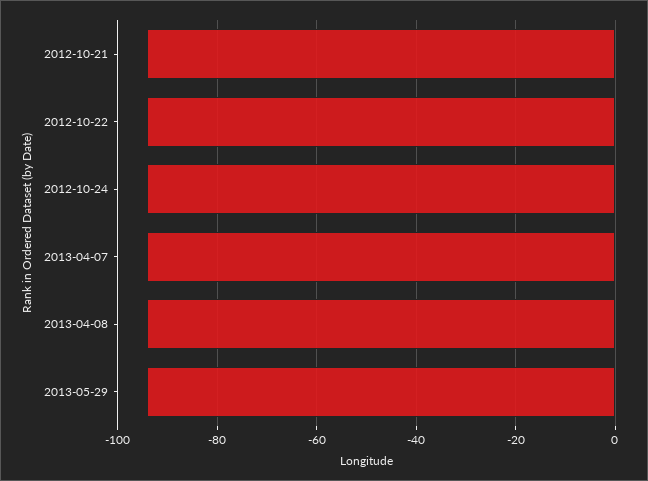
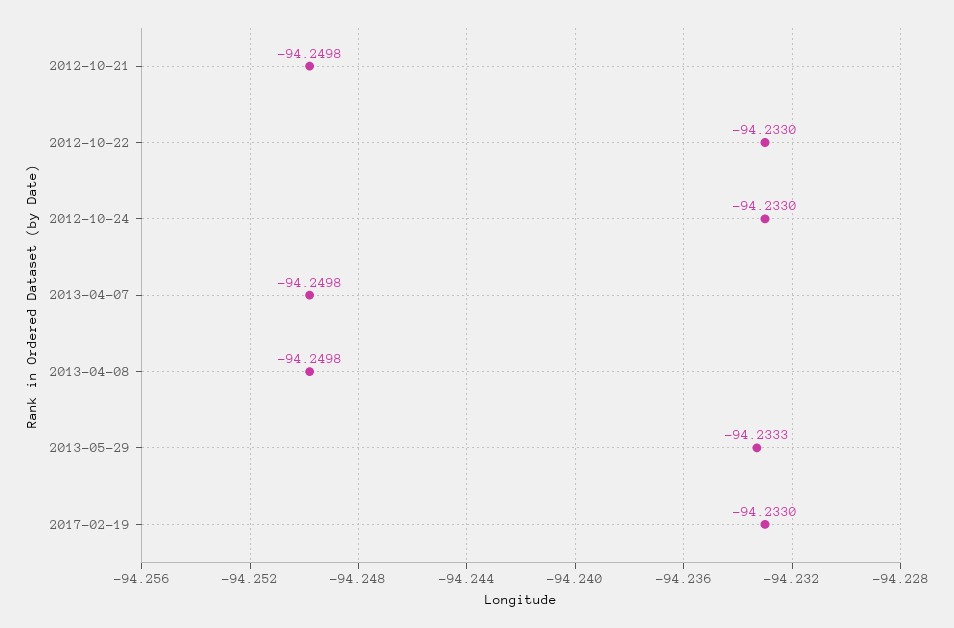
2017-02-19: none -> -94.233

